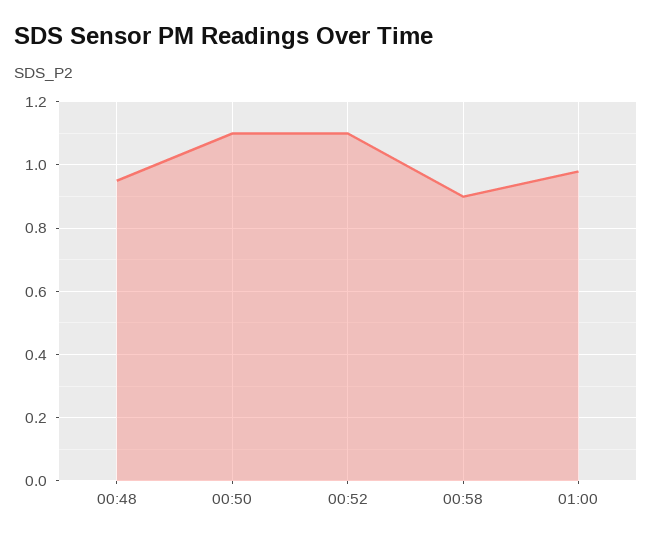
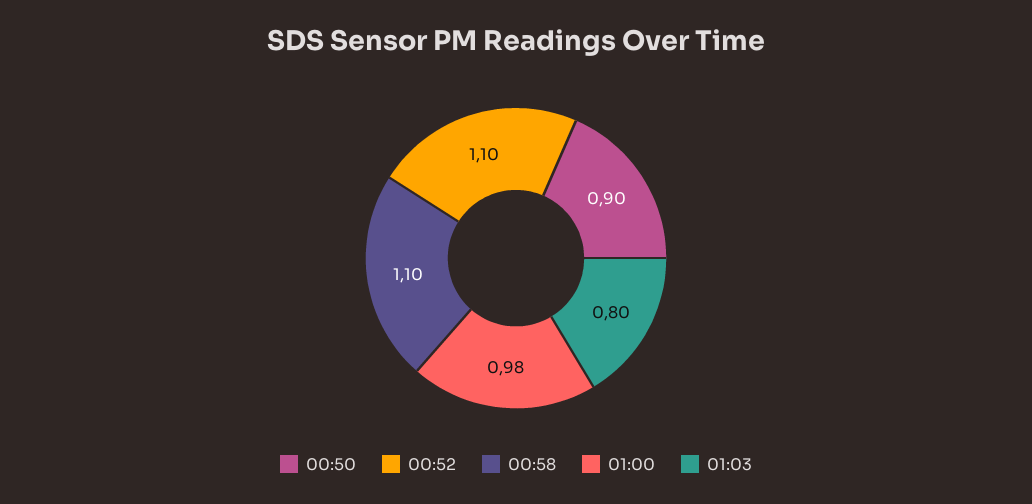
00:48: 0.95 -> none
00:50: 1.1 -> 0.9
00:58: 0.9 -> 1.1
01:03: none -> 0.8

